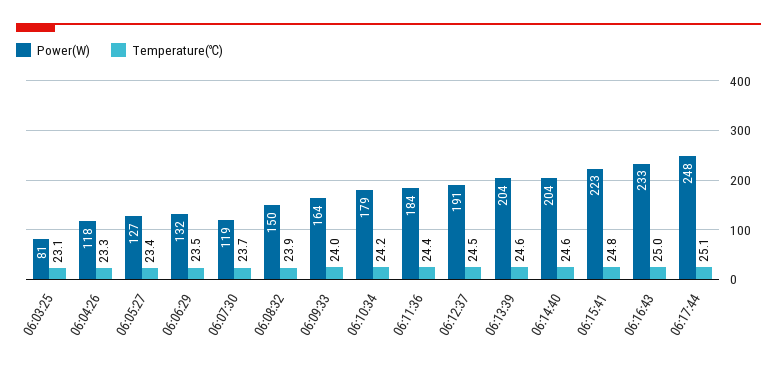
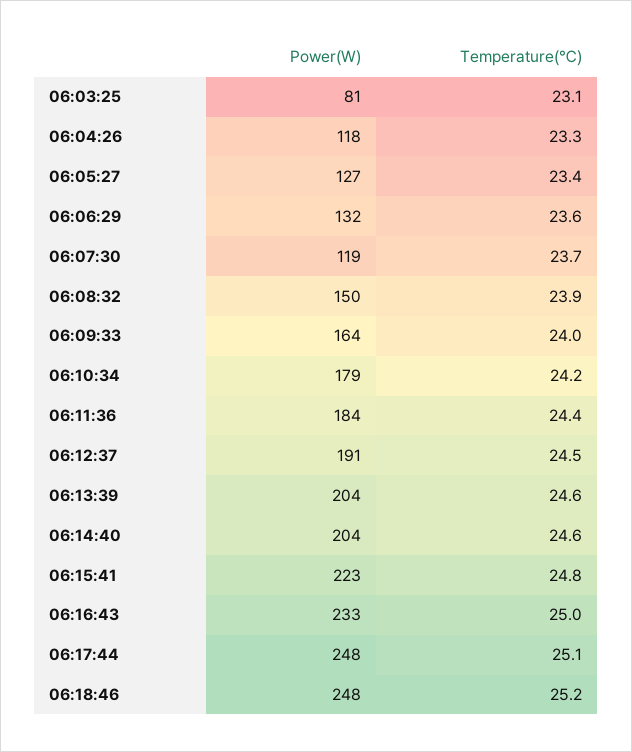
Temperature(℃), 06:06:29: 23.5 -> 23.6
Power(W), 06:18:46: none -> 248
Temperature(℃), 06:18:46: none -> 25.2

